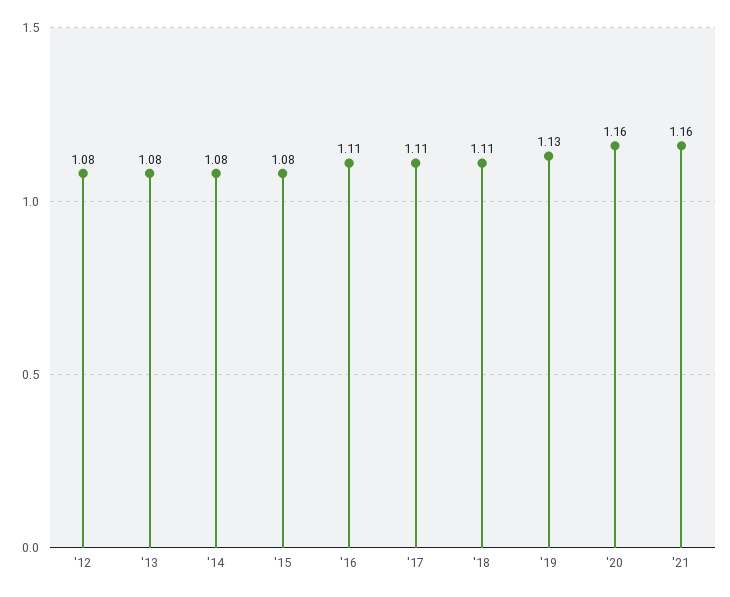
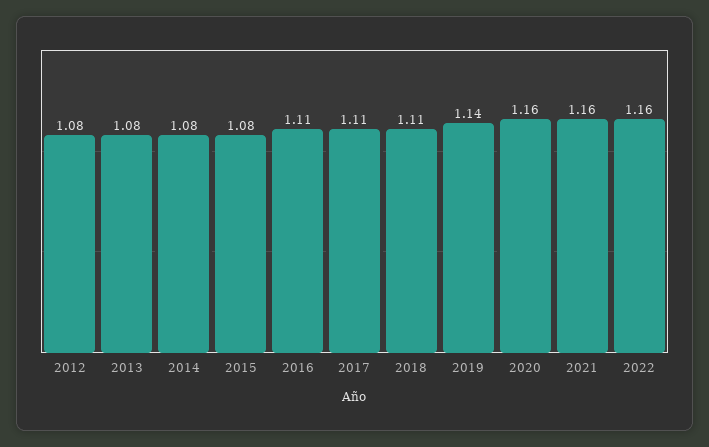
'19: 1.13 -> 1.14
2022: none -> 1.16

